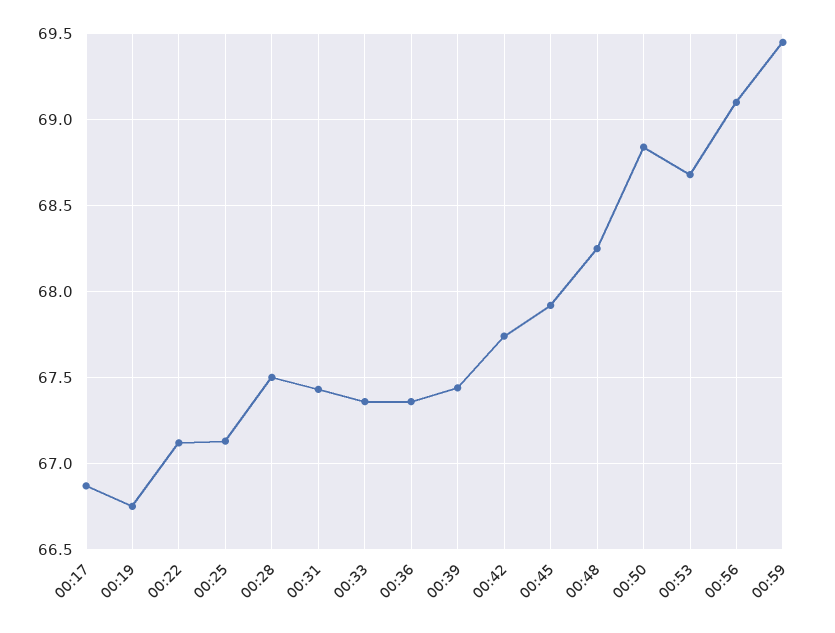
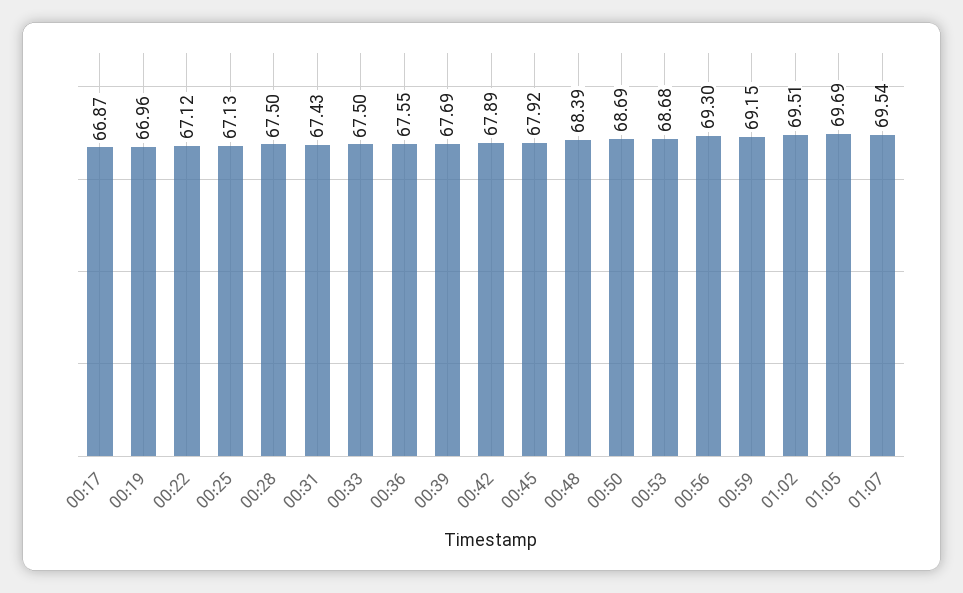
00:19: 66.75 -> 66.96
00:33: 67.35 -> 67.5
00:36: 67.35 -> 67.55
00:39: 67.45 -> 67.69
00:42: 67.75 -> 67.89
00:48: 68.25 -> 68.39
00:50: 68.85 -> 68.69
00:56: 69.1 -> 69.3
00:59: 69.45 -> 69.15
01:02: none -> 69.51
01:05: none -> 69.69
01:07: none -> 69.54

